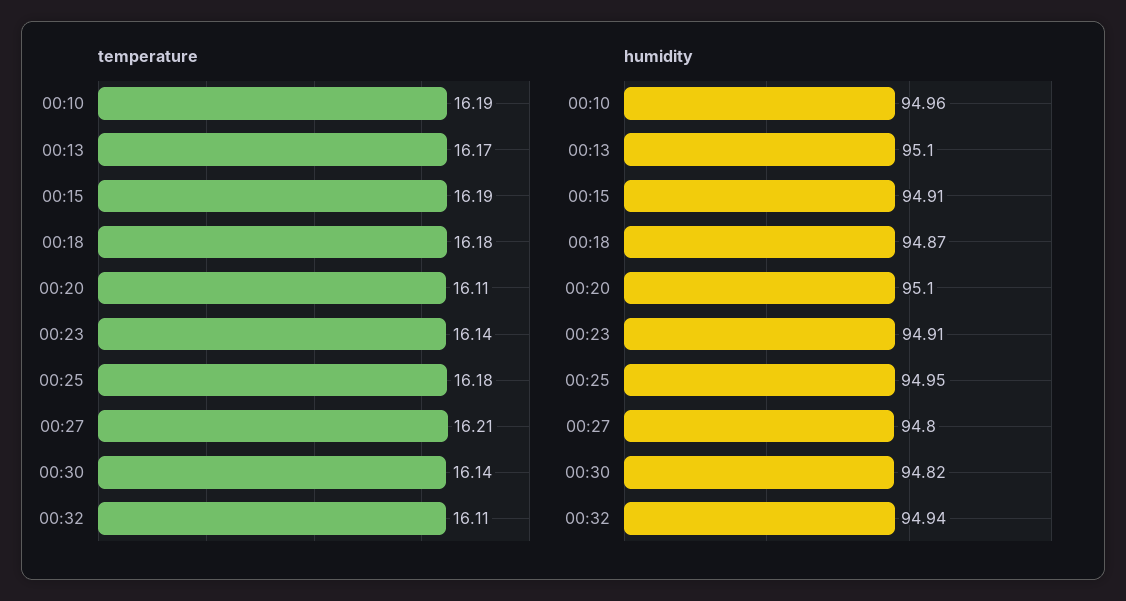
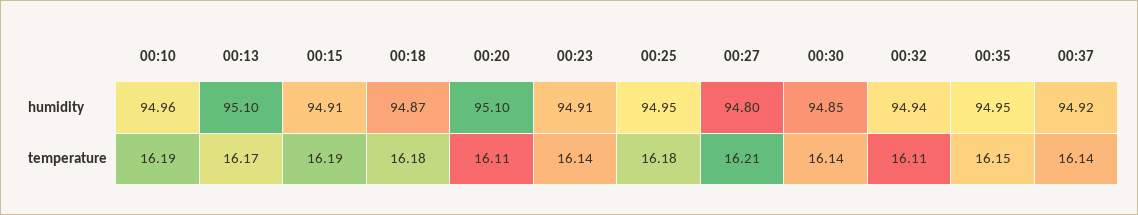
humidity, 00:30: 94.82 -> 94.85
humidity, 00:35: none -> 94.95
humidity, 00:37: none -> 94.92
temperature, 00:35: none -> 16.15
temperature, 00:37: none -> 16.14

